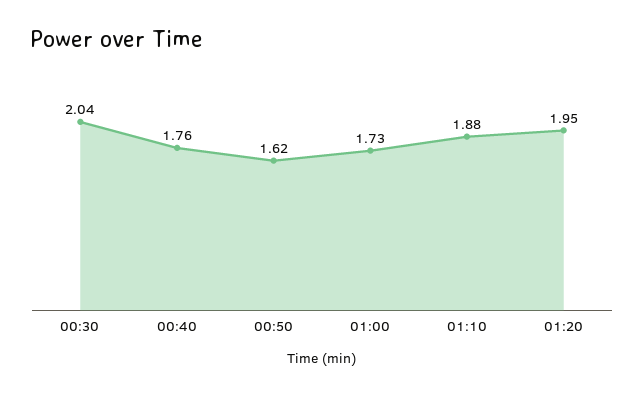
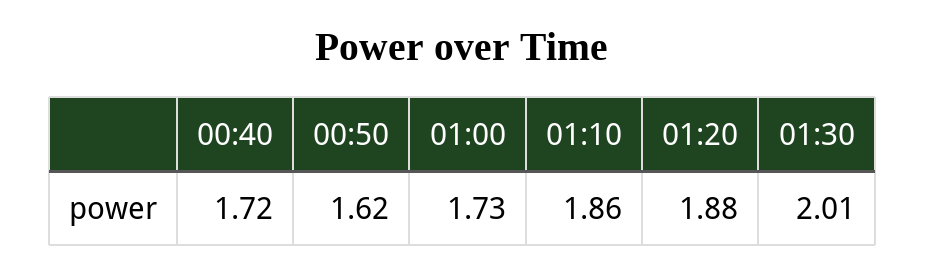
00:30: 2.04 -> none
00:40: 1.76 -> 1.72
01:10: 1.88 -> 1.86
01:20: 1.95 -> 1.88
01:30: none -> 2.01

